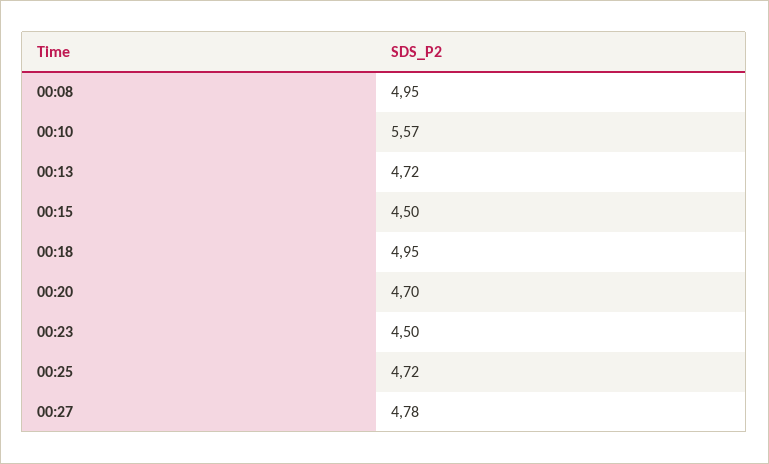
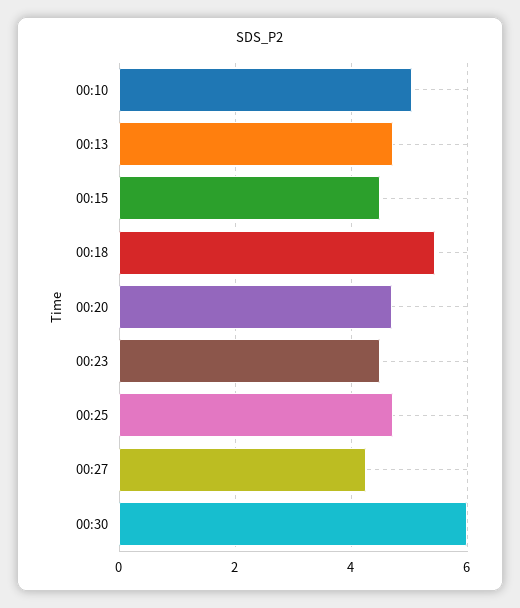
00:08: 4.95 -> none
00:10: 5.57 -> 5
00:18: 4.95 -> 5.4
00:27: 4.78 -> 4.2
00:30: none -> 6

